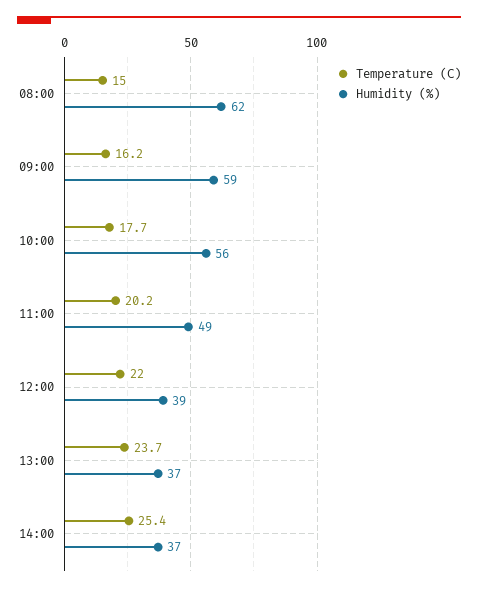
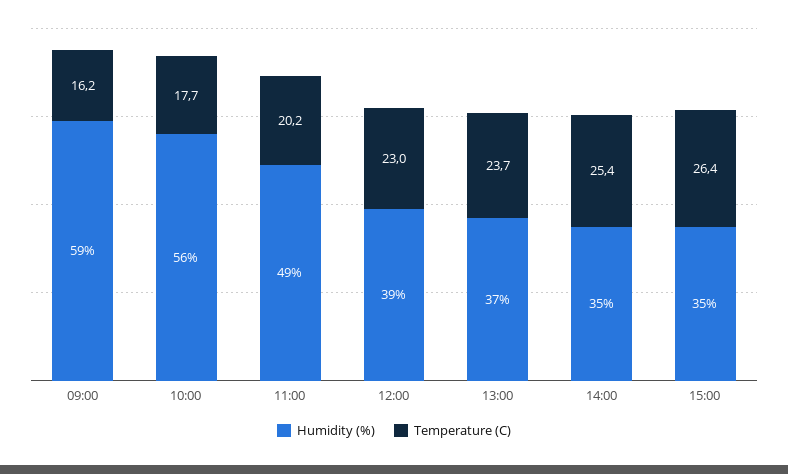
Temperature (C), 08:00: 15 -> none
Humidity (%), 08:00: 62 -> none
Temperature (C), 12:00: 22 -> 23
Humidity (%), 14:00: 37 -> 35
Humidity (%), 15:00: none -> 35
Temperature (C), 15:00: none -> 26.4

